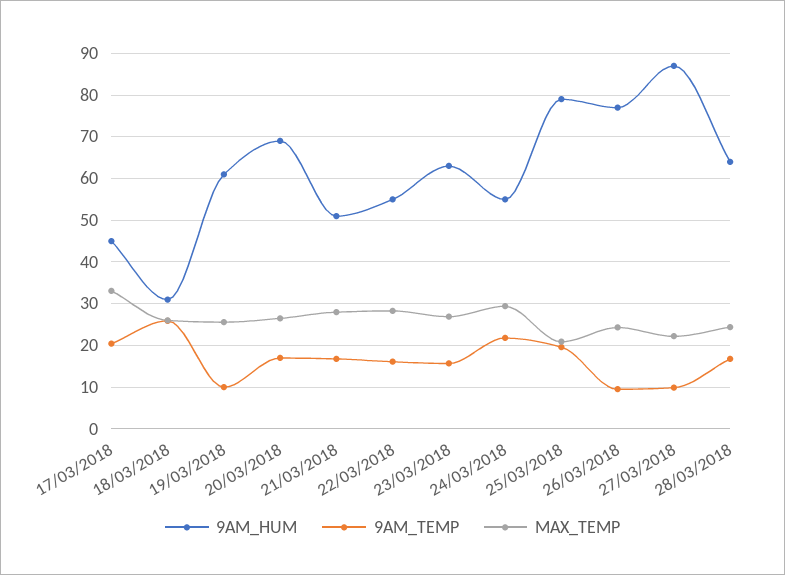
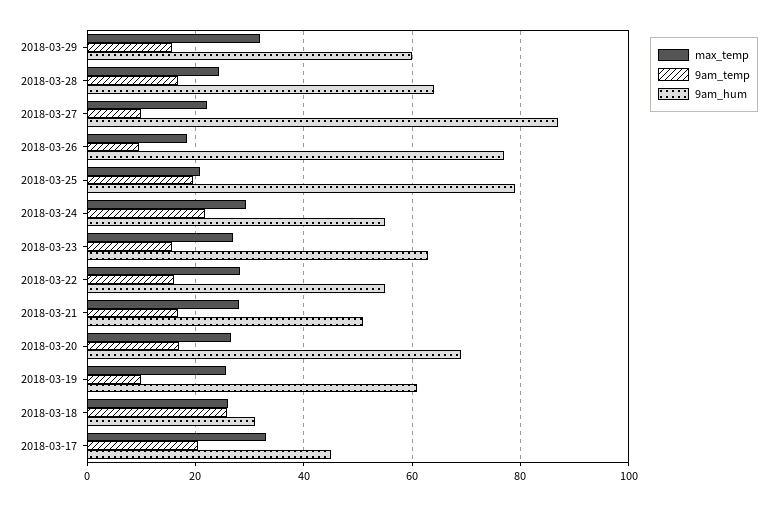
MAX_TEMP, 26/03/2018: 24 -> 18
MAX_TEMP, 2018-03-29: none -> 32
9AM_TEMP, 2018-03-29: none -> 16
9AM_HUM, 2018-03-29: none -> 60

